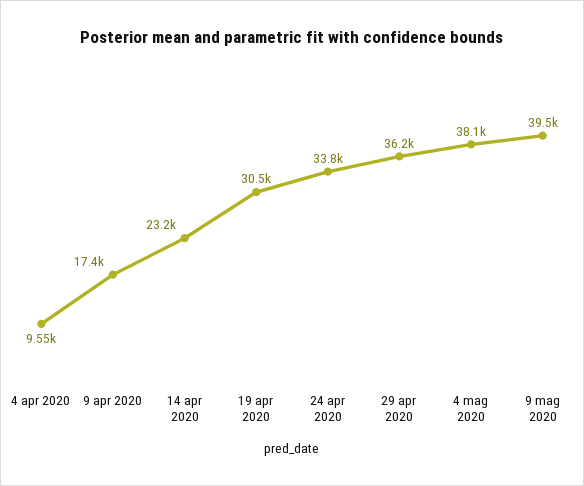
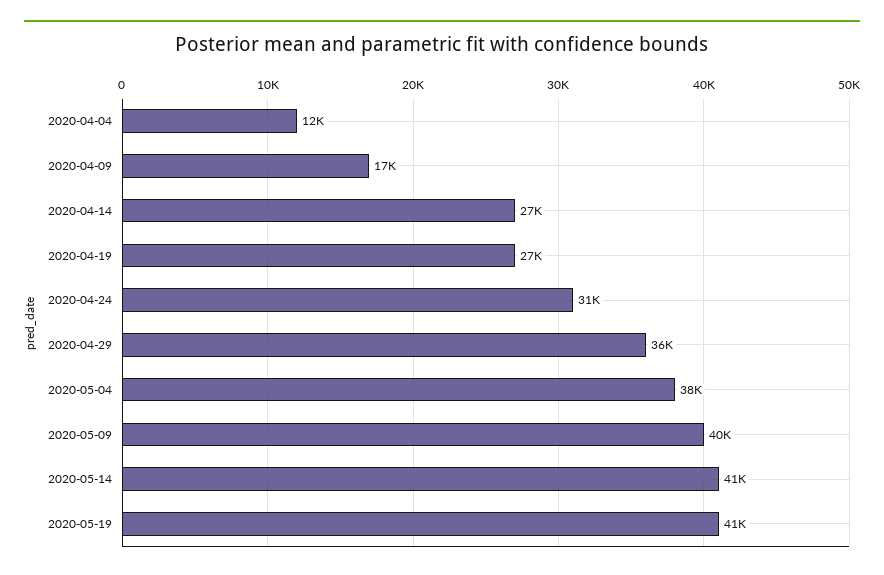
4 apr 2020: 9550 -> 12000
14 apr 2020: 23200 -> 27000
19 apr 2020: 30500 -> 27000
24 apr 2020: 33800 -> 31000
2020-05-14: none -> 41000
2020-05-19: none -> 41000

